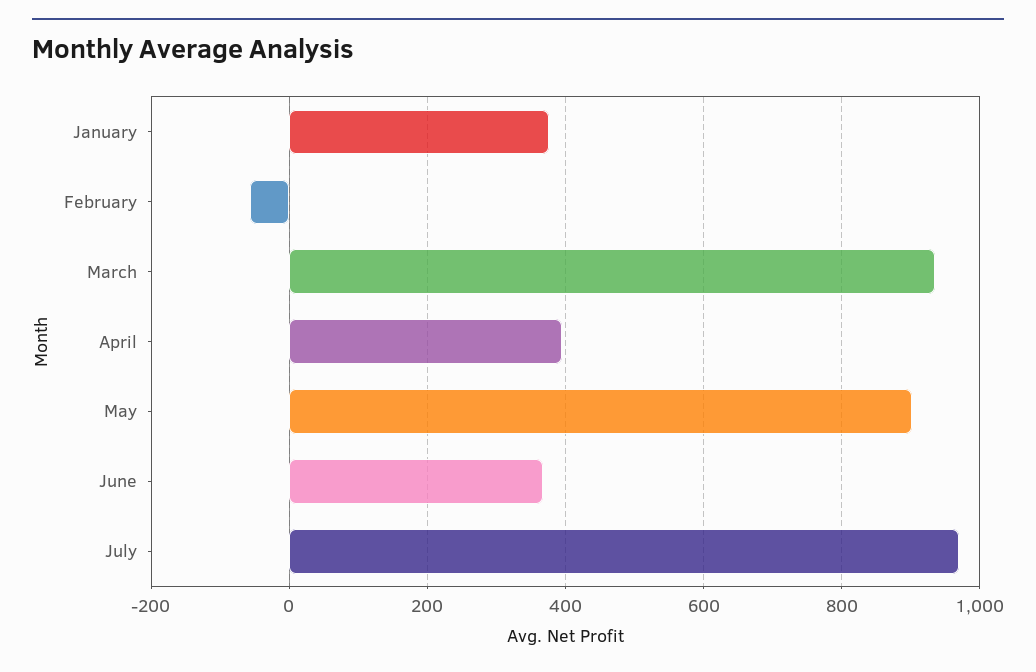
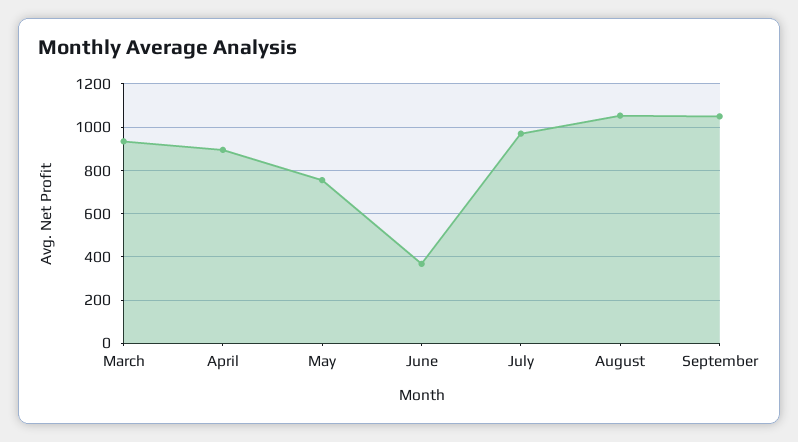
January: 380 -> none
February: -60 -> none
April: 400 -> 900
May: 900 -> 750
August: none -> 1050
September: none -> 1050

